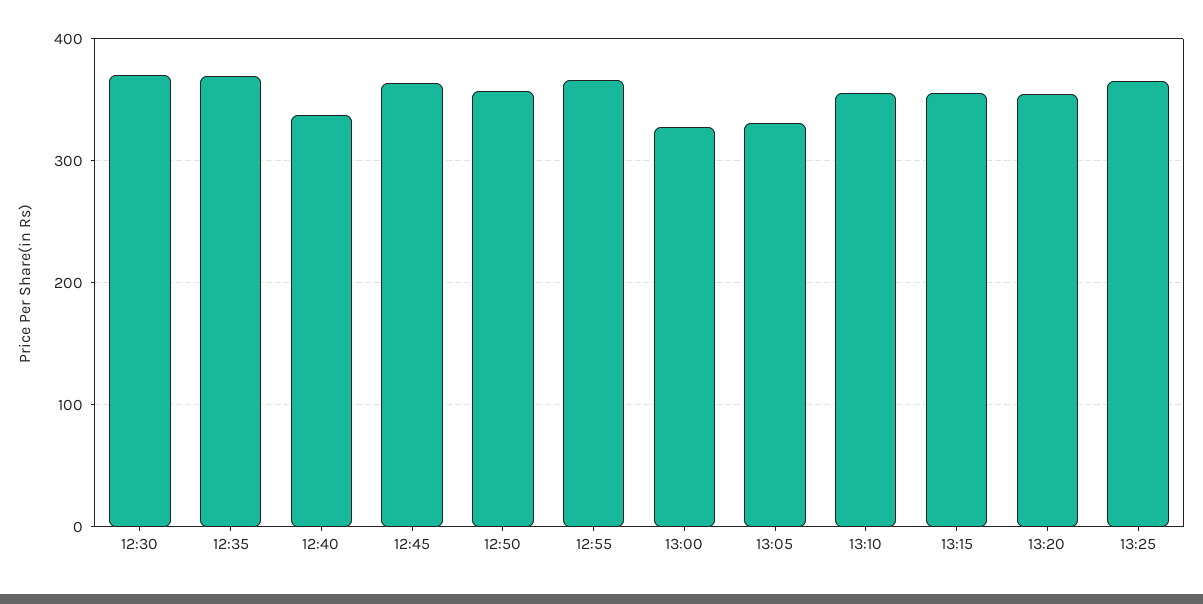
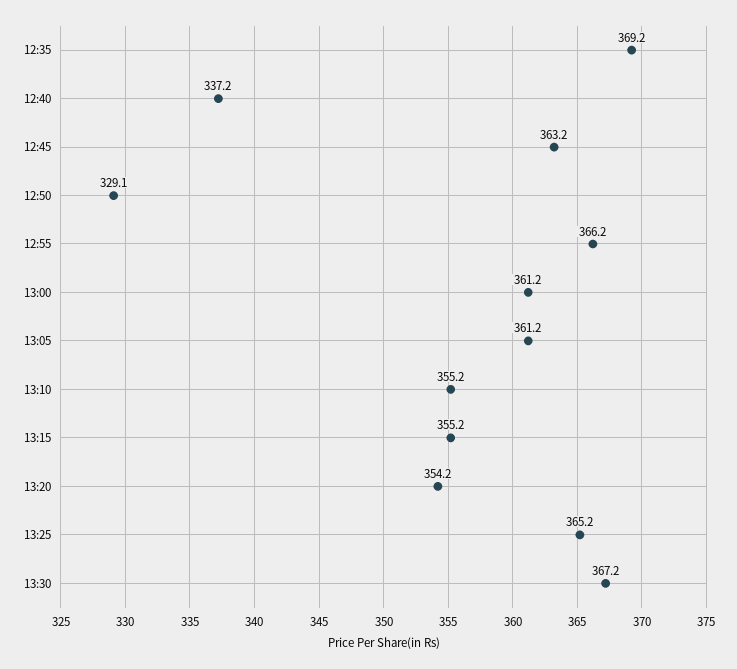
12:30: 370 -> none
12:50: 360 -> 329.1
13:00: 330 -> 361.2
13:05: 330 -> 361.2
13:30: none -> 367.2

